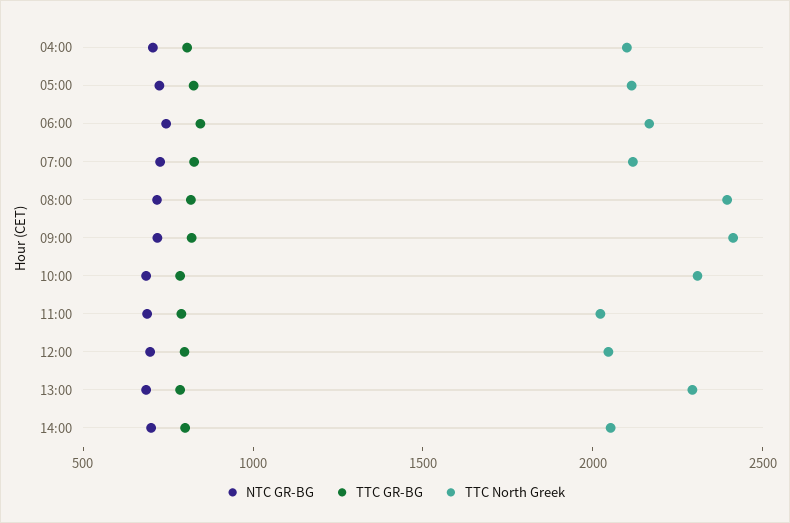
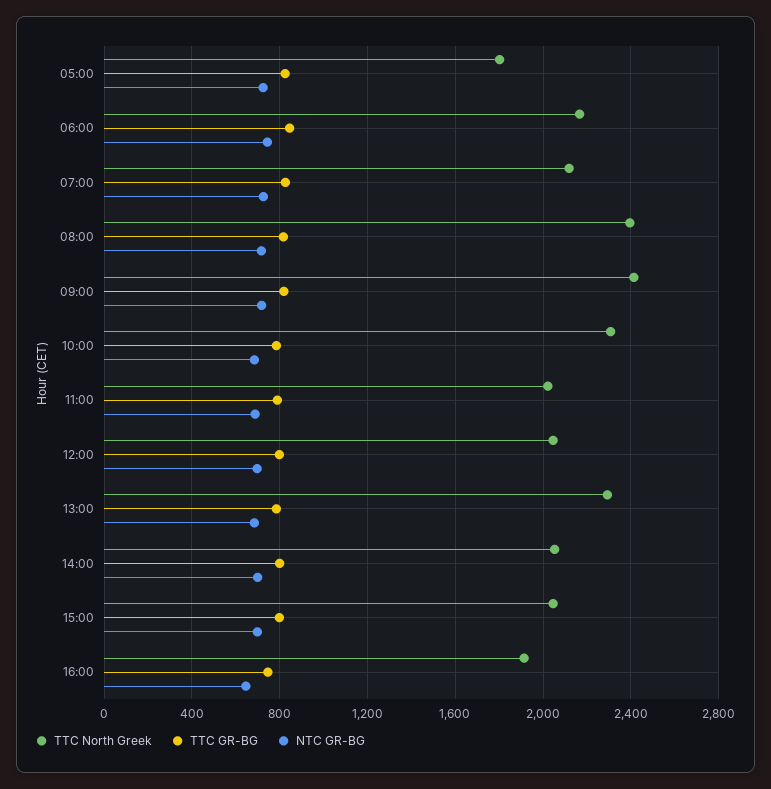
NTC GR-BG, 04:00: 700 -> none
TTC GR-BG, 04:00: 800 -> none
TTC North Greek, 04:00: 2100 -> none
TTC North Greek, 05:00: 2100 -> 1800
TTC North Greek, 15:00: none -> 2050
TTC GR-BG, 15:00: none -> 800
NTC GR-BG, 15:00: none -> 700
TTC North Greek, 16:00: none -> 1900
TTC GR-BG, 16:00: none -> 750
NTC GR-BG, 16:00: none -> 650

